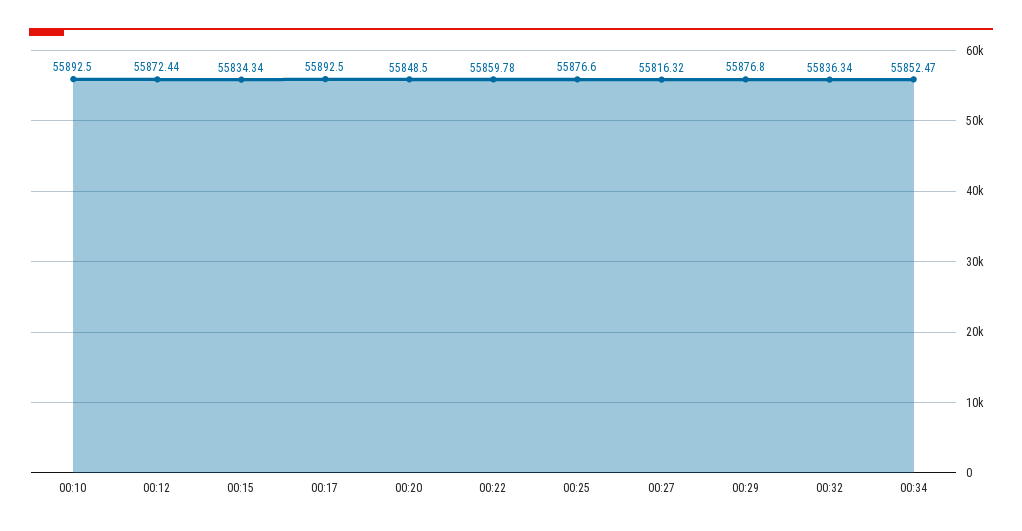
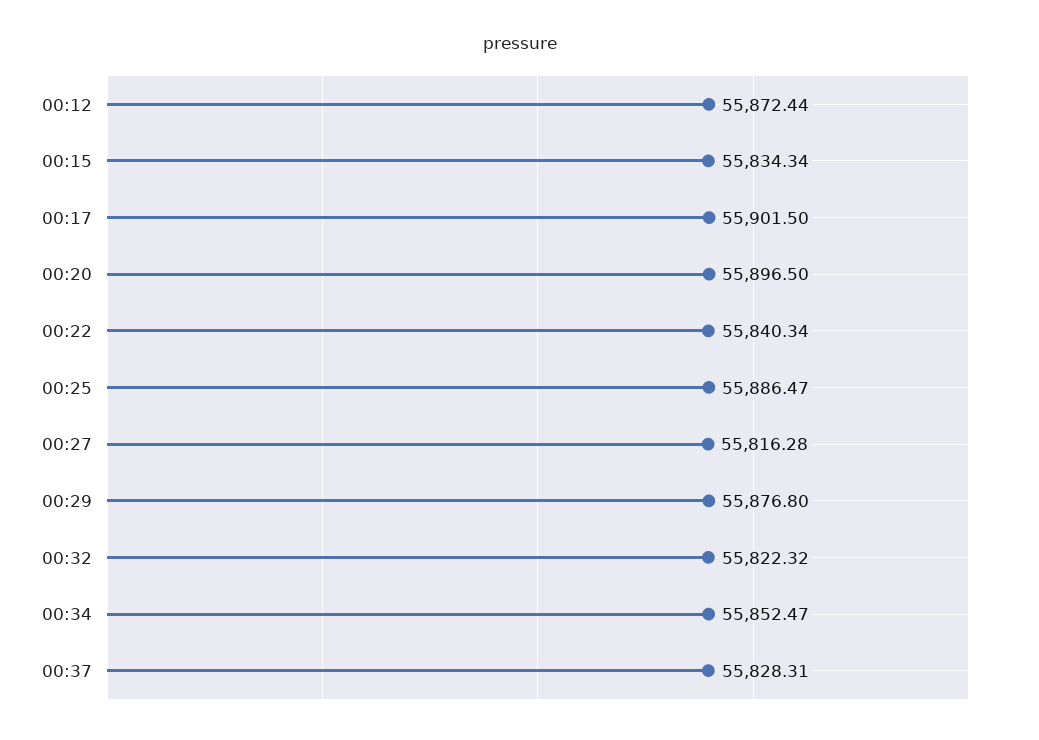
00:10: 55892.5 -> none
00:17: 55892.5 -> 55901.5
00:20: 55848.5 -> 55896.5
00:22: 55859.78 -> 55840.34
00:25: 55876.6 -> 55886.47
00:27: 55816.32 -> 55816.28
00:32: 55836.34 -> 55822.32
00:37: none -> 55828.31

